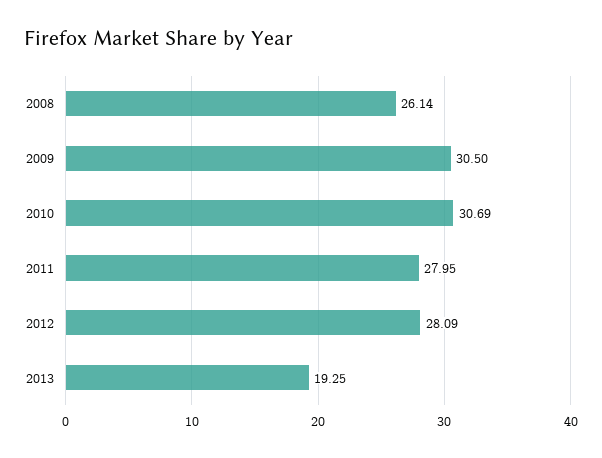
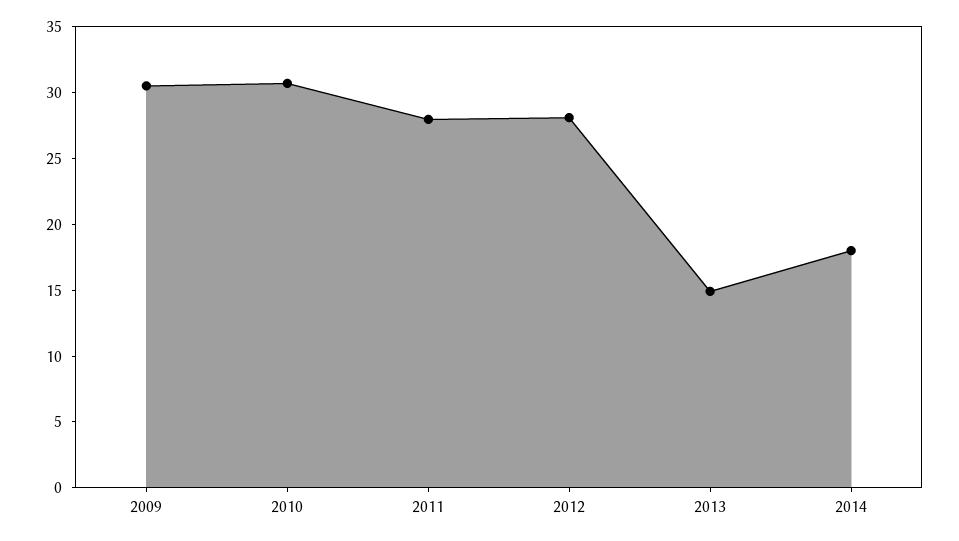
2008: 26.14 -> none
2013: 19.25 -> 15
2014: none -> 18

